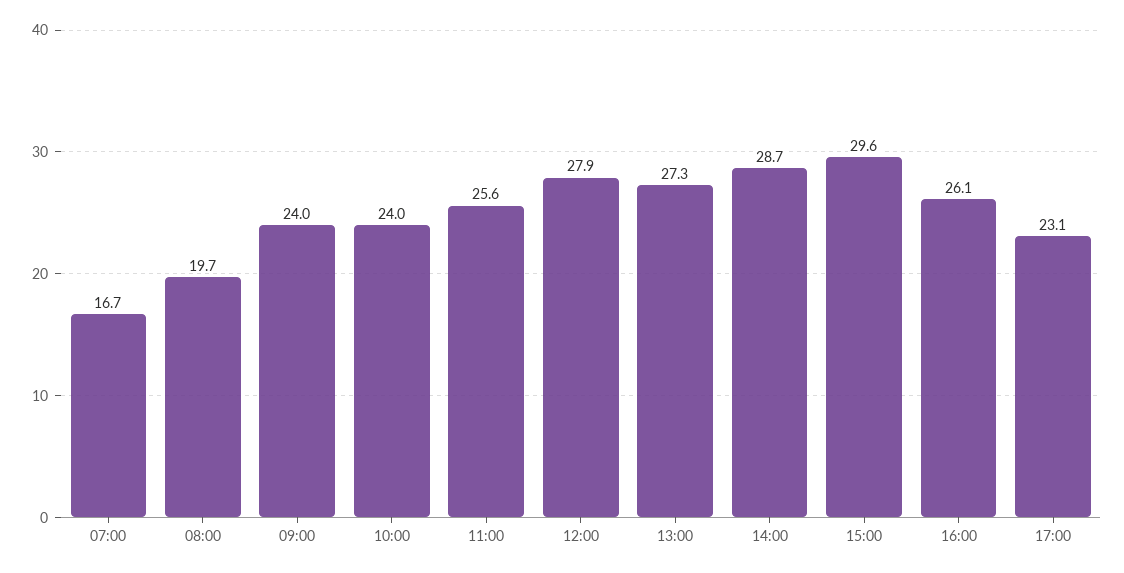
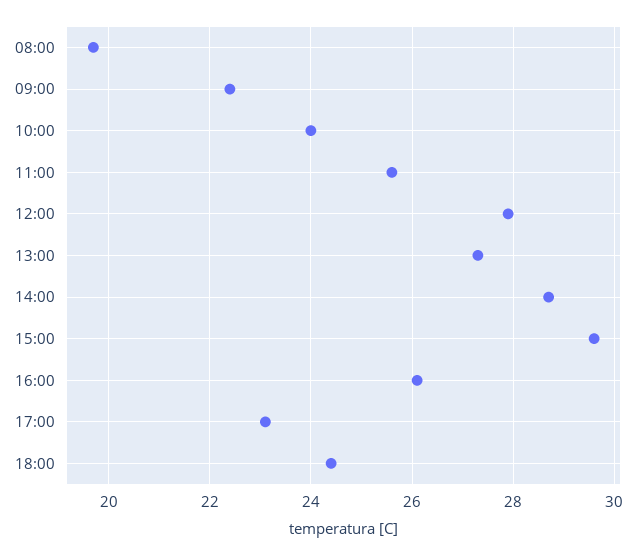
07:00: 16.7 -> none
09:00: 24 -> 22.5
18:00: none -> 24.5

